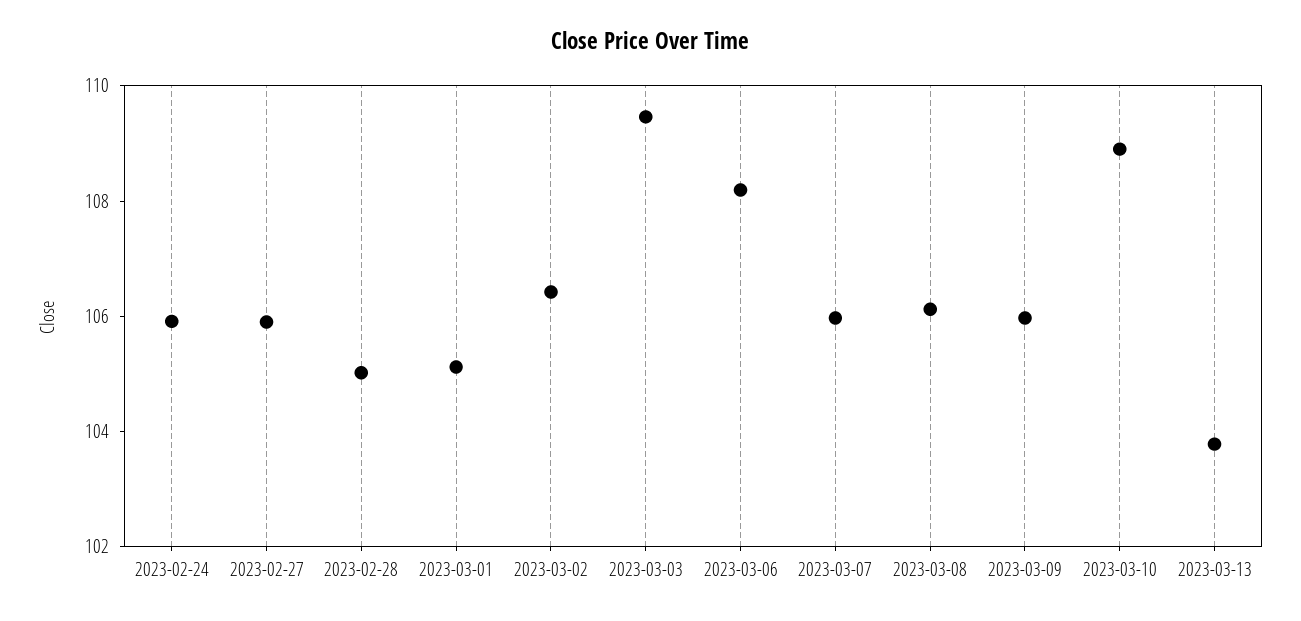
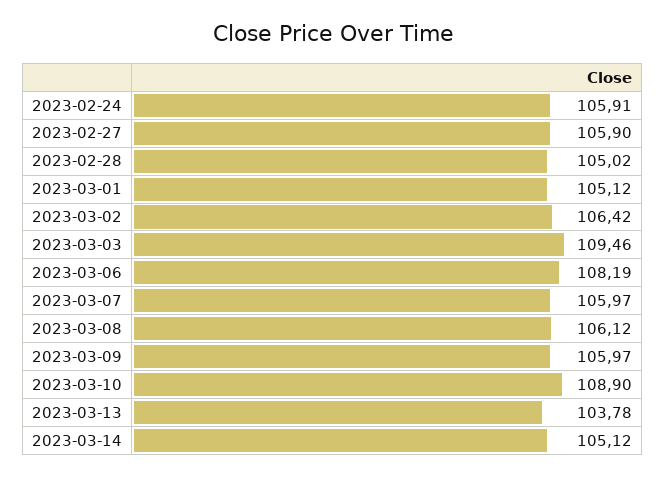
2023-03-14: none -> 105.12

